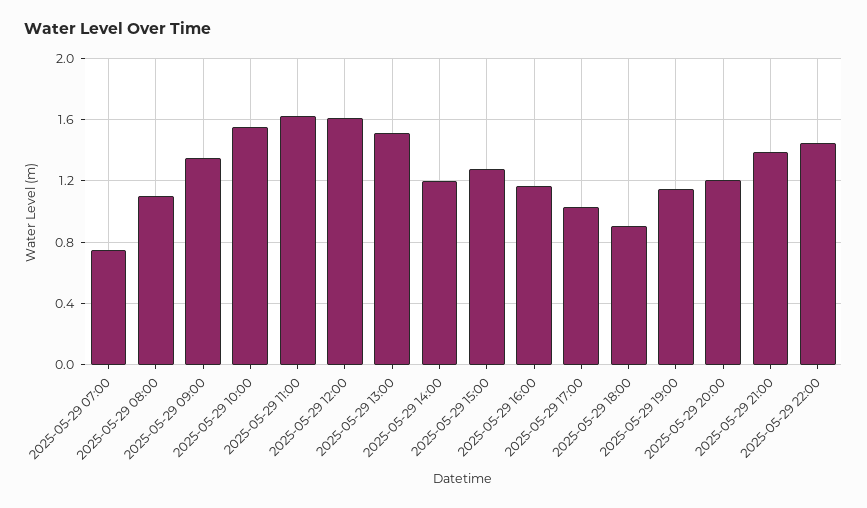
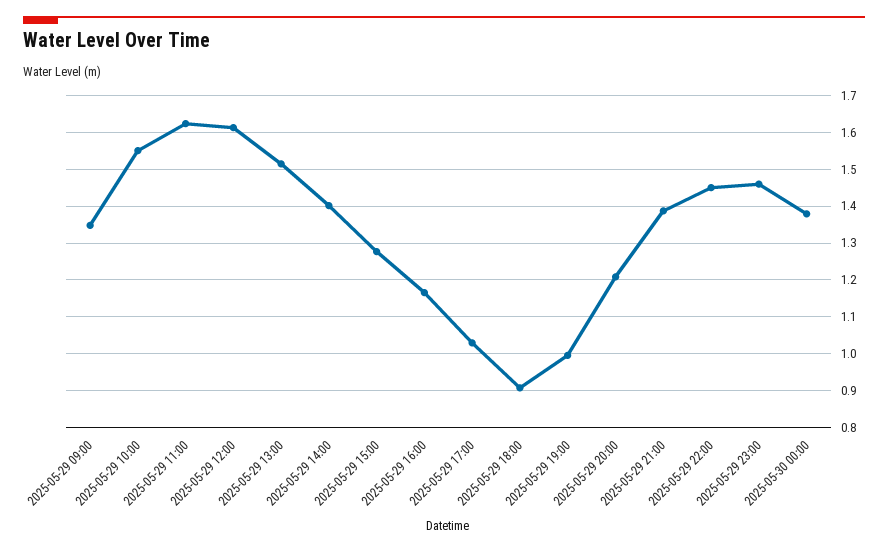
2025-05-29 07:00: 0.75 -> none
2025-05-29 08:00: 1.1 -> none
2025-05-29 14:00: 1.2 -> 1.4
2025-05-29 19:00: 1.15 -> 1
2025-05-29 23:00: none -> 1.46
2025-05-30 00:00: none -> 1.38

